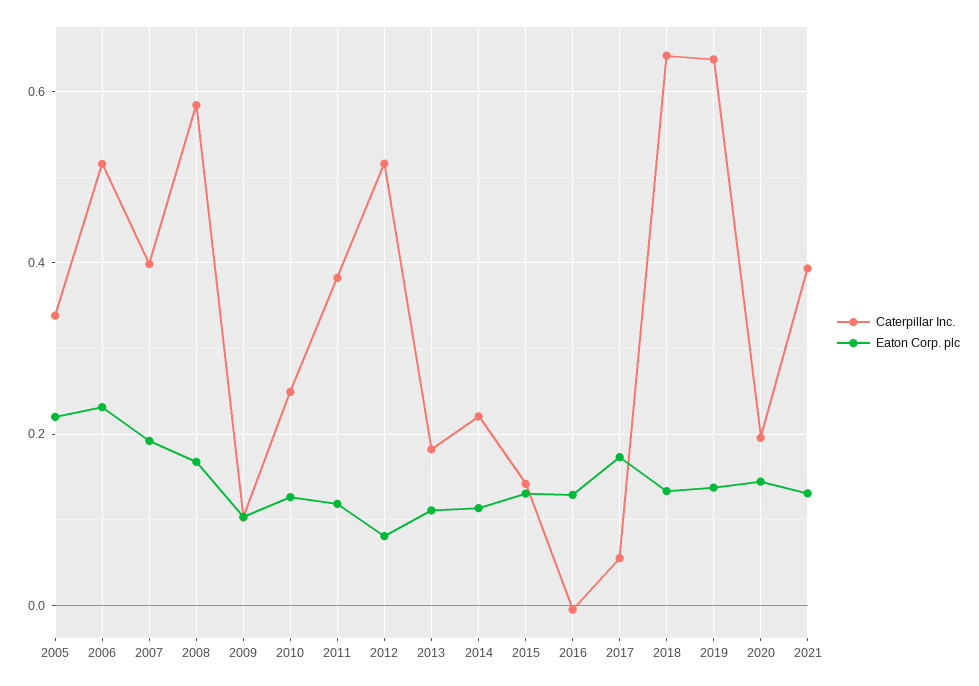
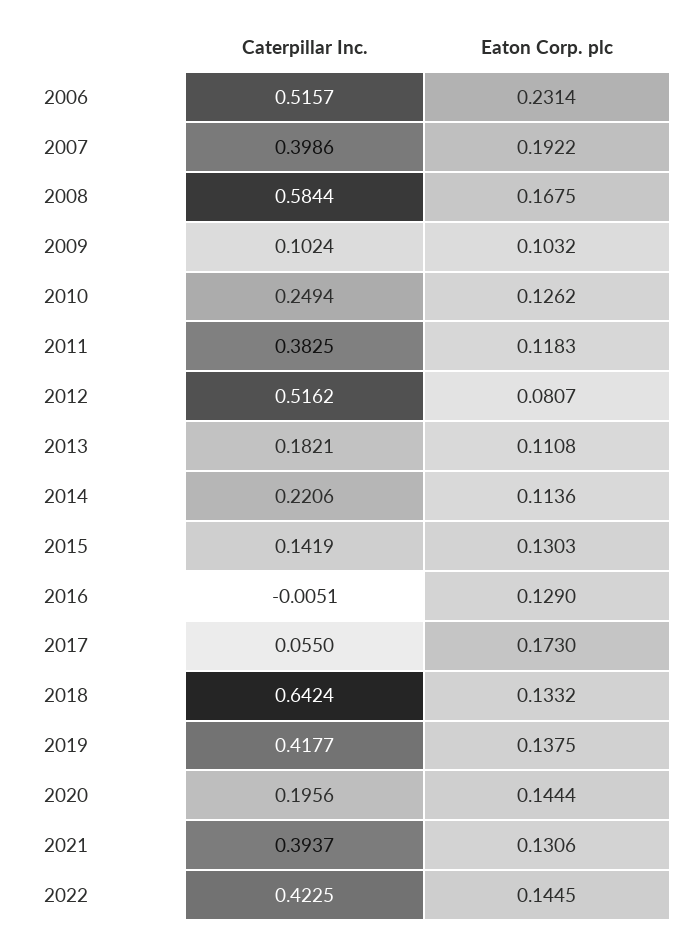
Caterpillar Inc., 2005: 0.34 -> none
Eaton Corp. plc, 2005: 0.22 -> none
Caterpillar Inc., 2019: 0.64 -> 0.4177
Caterpillar Inc., 2022: none -> 0.4225
Eaton Corp. plc, 2022: none -> 0.1445

